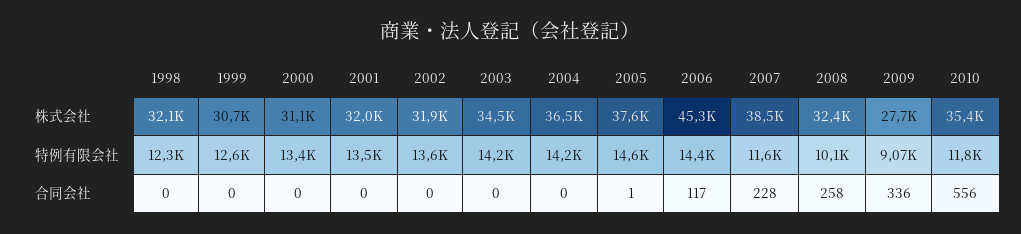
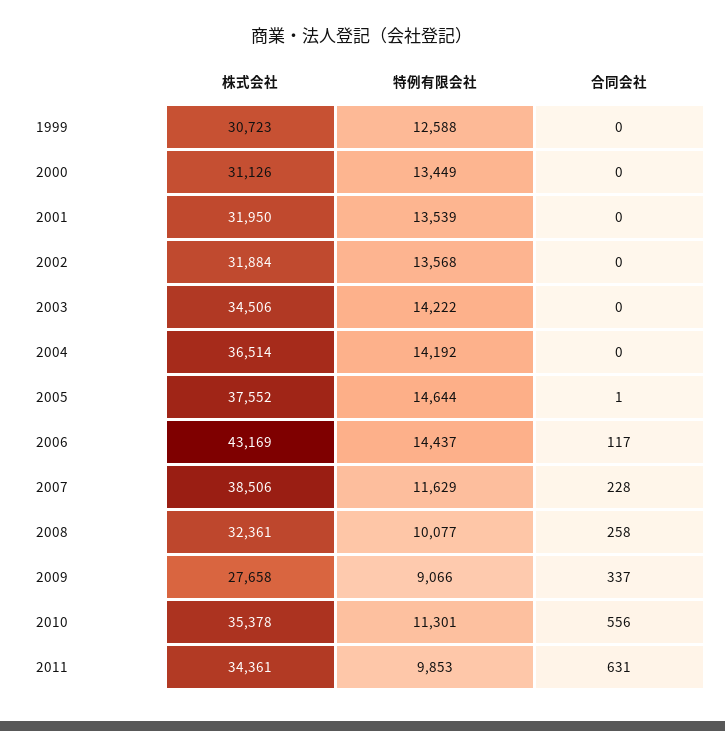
1998, 株式会社: 32100 -> none
2006, 株式会社: 45300 -> 43169
1998, 特例有限会社: 12300 -> none
2010, 特例有限会社: 11800 -> 11301
1998, 合同会社: 0 -> none
2009, 合同会社: 336 -> 337
2011, 株式会社: none -> 34361
2011, 特例有限会社: none -> 9853
2011, 合同会社: none -> 631

